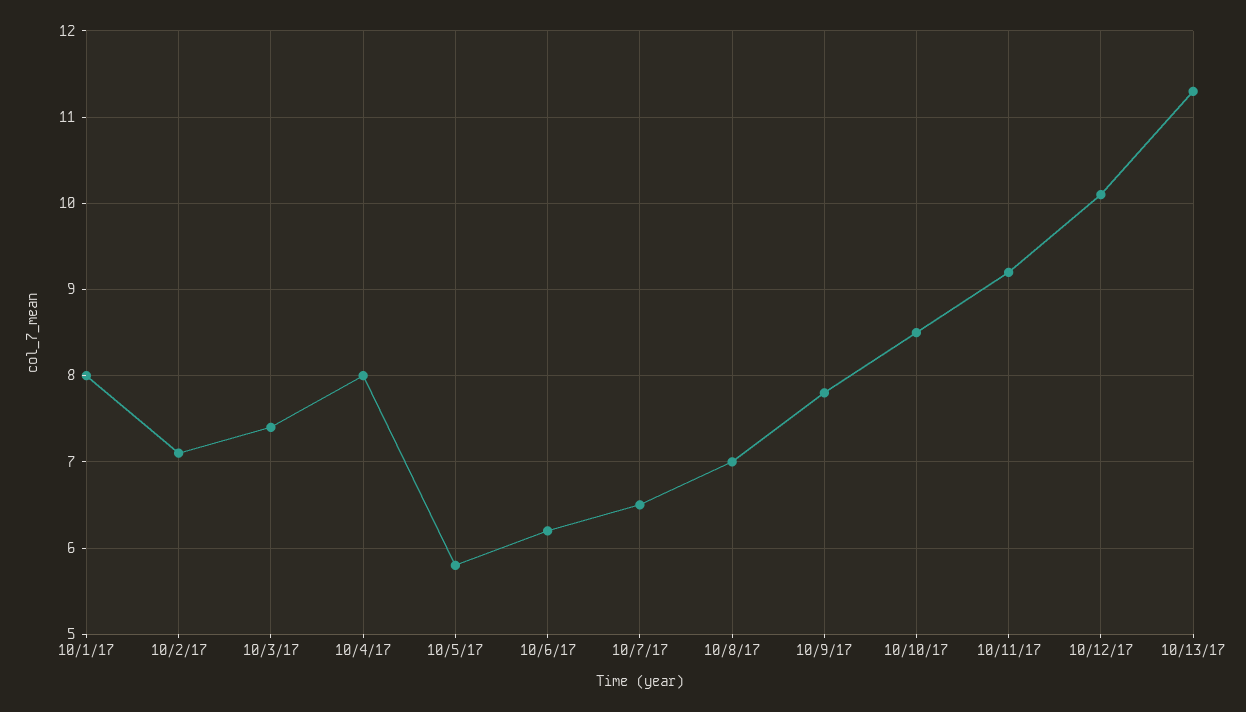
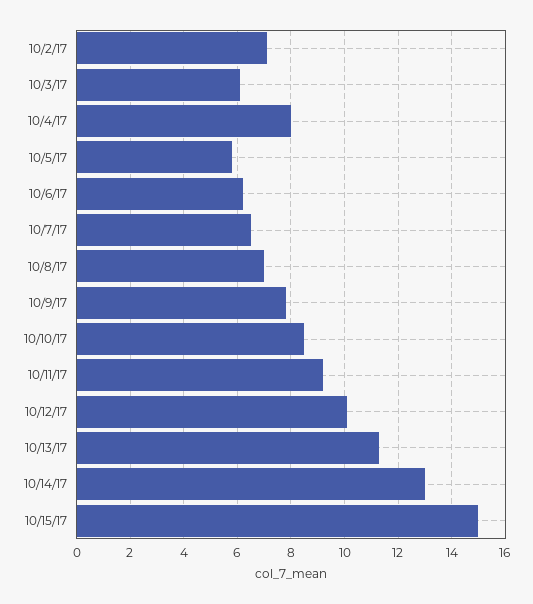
10/1/17: 8 -> none
10/3/17: 7.4 -> 6
10/14/17: none -> 13
10/15/17: none -> 15

